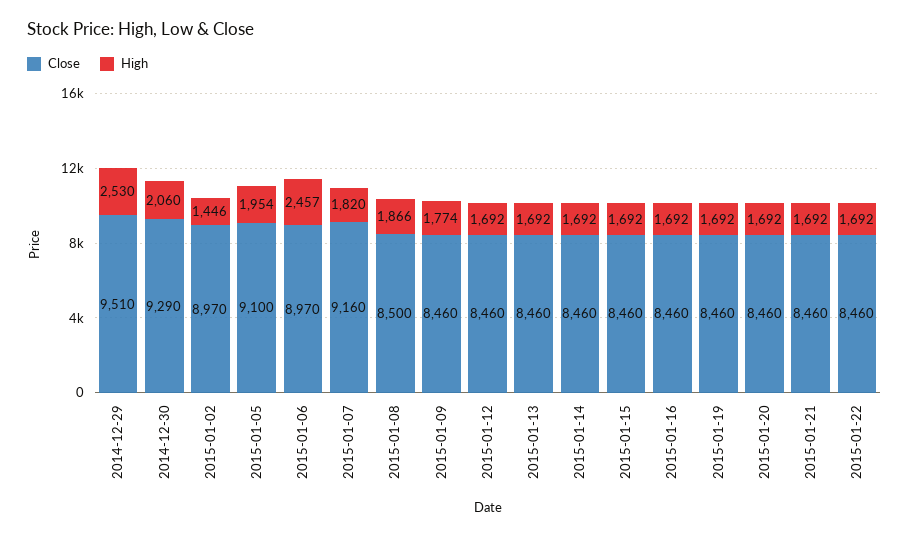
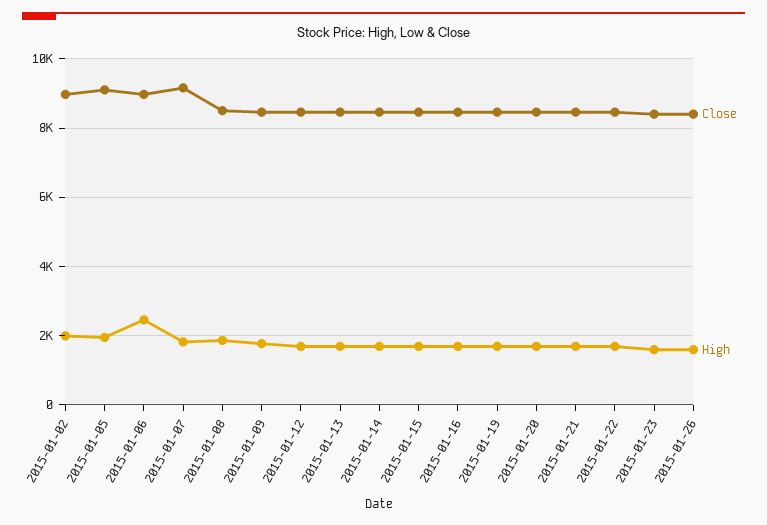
Close, 2014-12-29: 9510 -> none
High, 2014-12-29: 2530 -> none
Close, 2014-12-30: 9290 -> none
High, 2014-12-30: 2060 -> none
High, 2015-01-02: 1446 -> 2000
Close, 2015-01-23: none -> 8400
High, 2015-01-23: none -> 1600
Close, 2015-01-26: none -> 8400
High, 2015-01-26: none -> 1600

